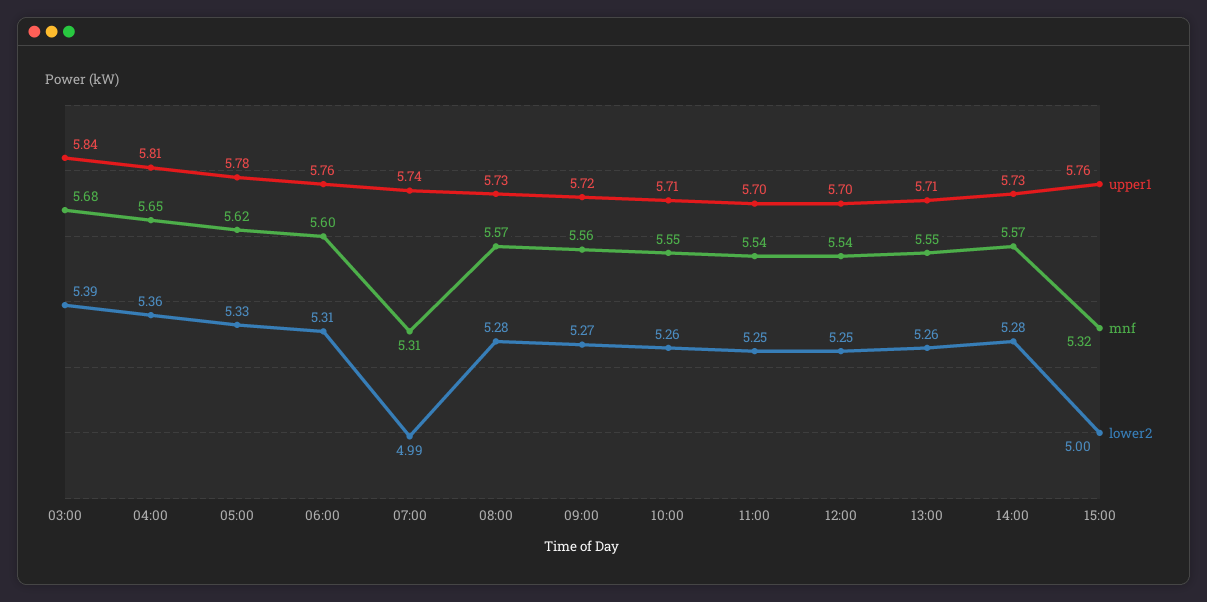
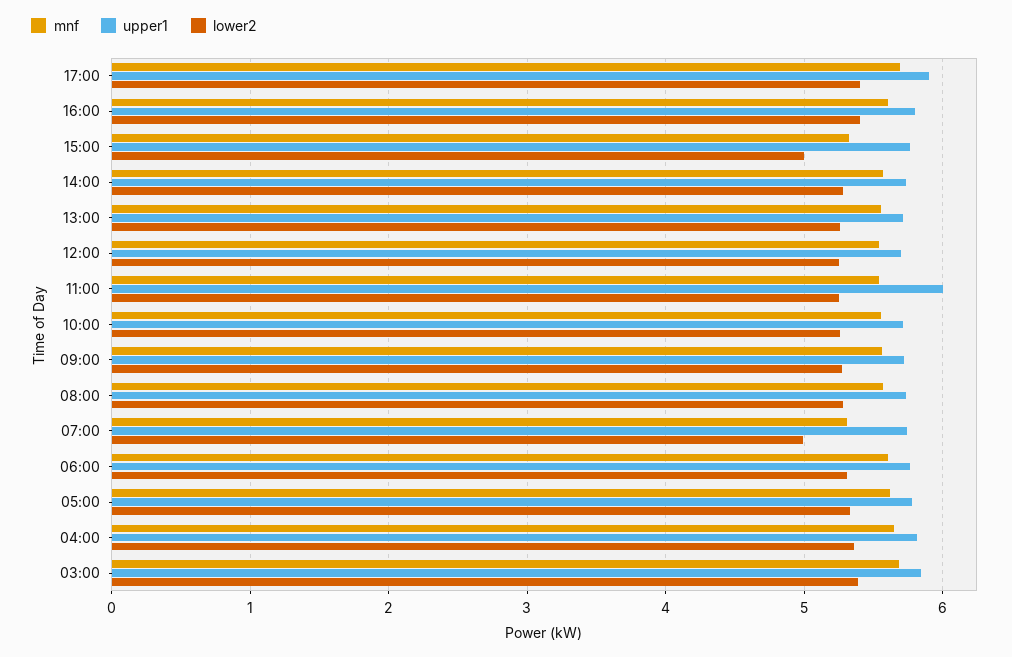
upper1, 11:00: 5.7 -> 6
mnf, 17:00: none -> 5.7
upper1, 17:00: none -> 5.9
lower2, 17:00: none -> 5.4
mnf, 16:00: none -> 5.6
upper1, 16:00: none -> 5.8
lower2, 16:00: none -> 5.4

